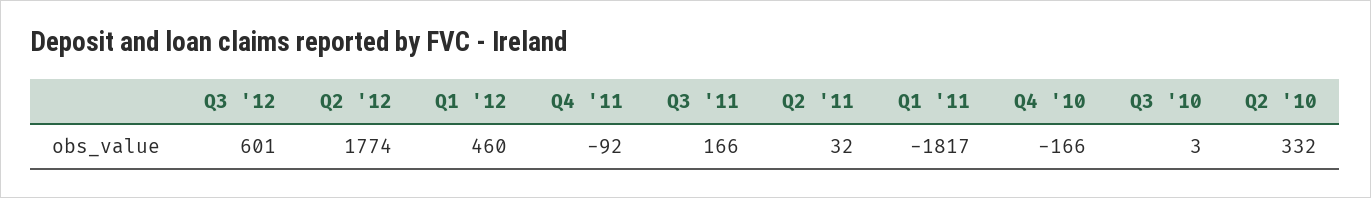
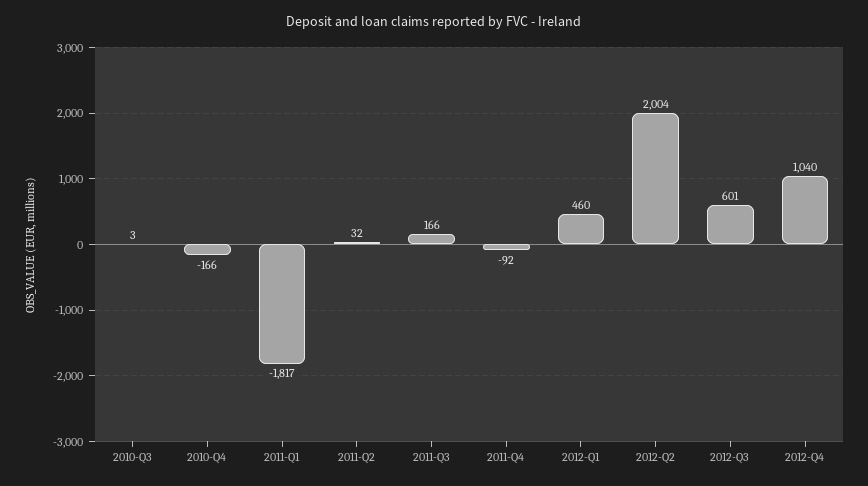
Q2 '12: 1774 -> 2004
Q2 '10: 332 -> none
2012-Q4: none -> 1040

